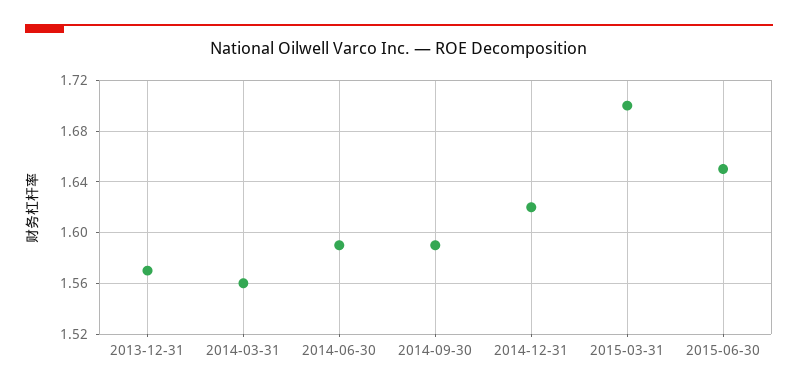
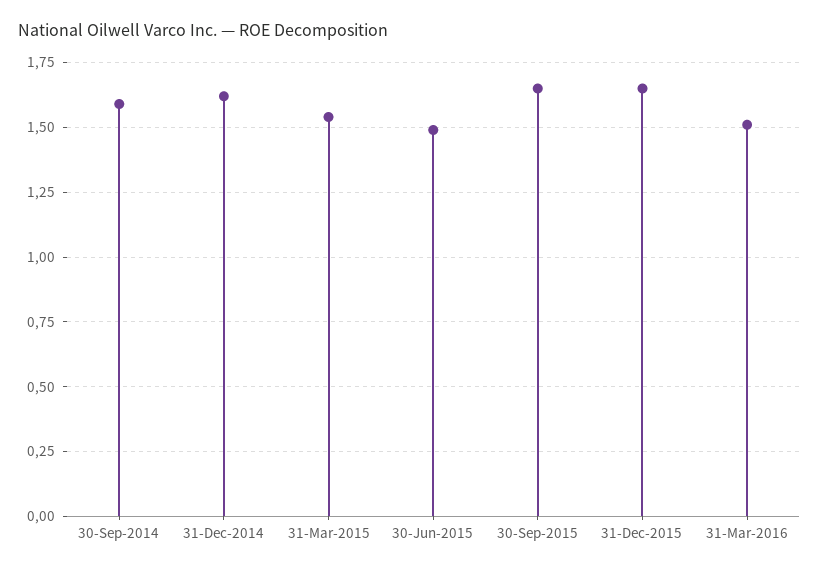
2013-12-31: 1.57 -> none
2014-03-31: 1.56 -> none
2014-06-30: 1.59 -> none
2015-03-31: 1.7 -> 1.55
2015-06-30: 1.65 -> 1.5
30-Sep-2015: none -> 1.65
31-Dec-2015: none -> 1.65
31-Mar-2016: none -> 1.5

